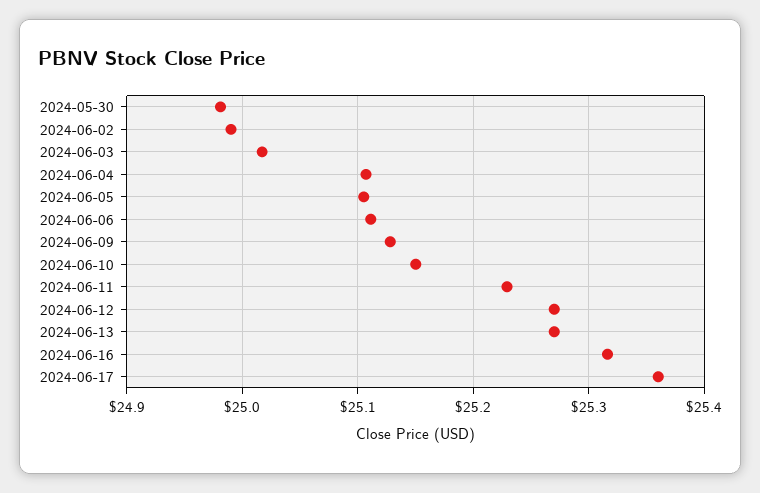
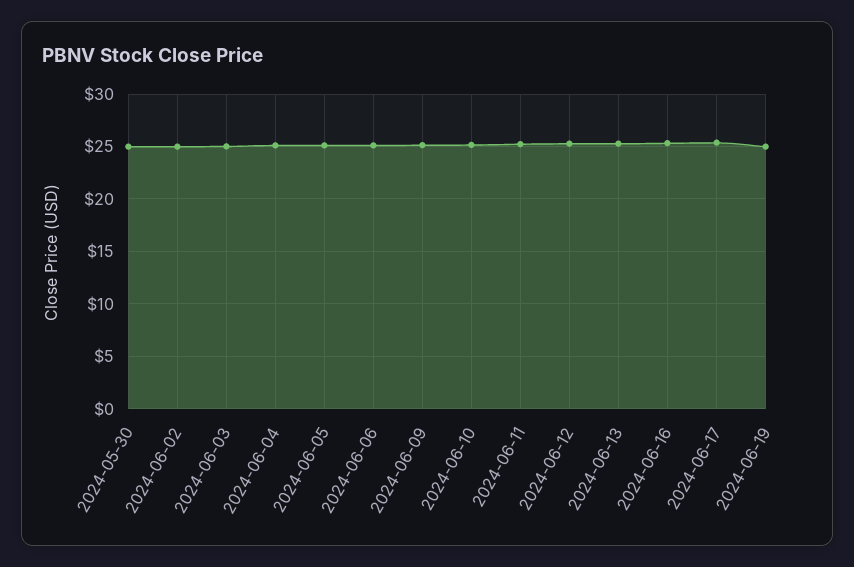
2024-06-19: none -> 25

